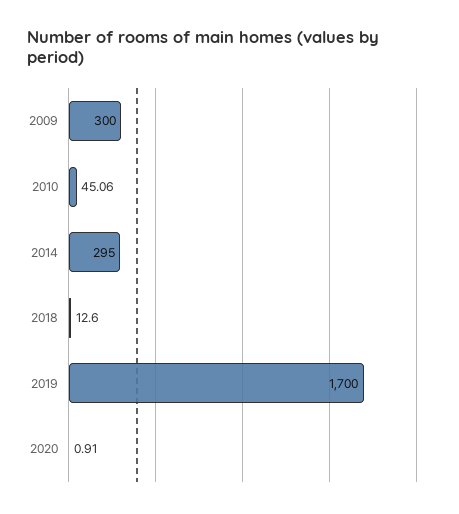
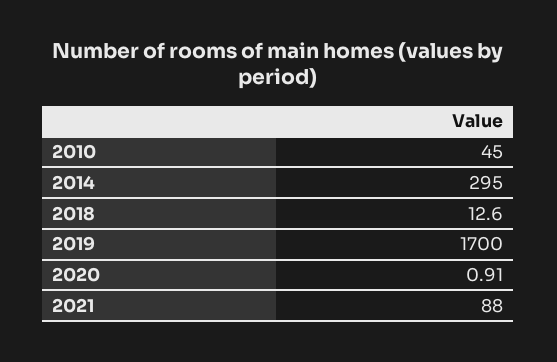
2009: 300 -> none
2010: 45.06 -> 45
2021: none -> 88

